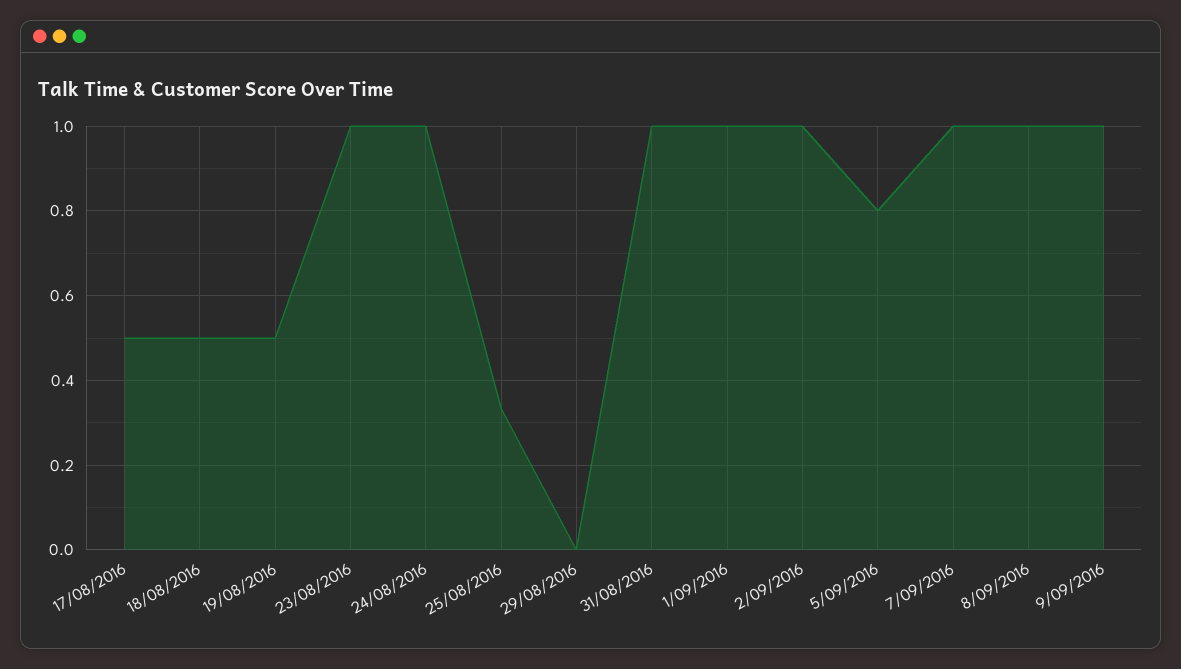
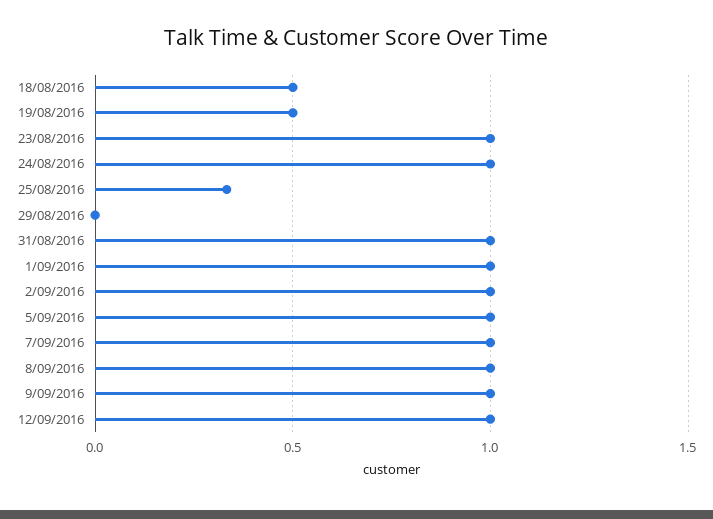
17/08/2016: 0.5 -> none
5/09/2016: 0.8 -> 1
12/09/2016: none -> 1

